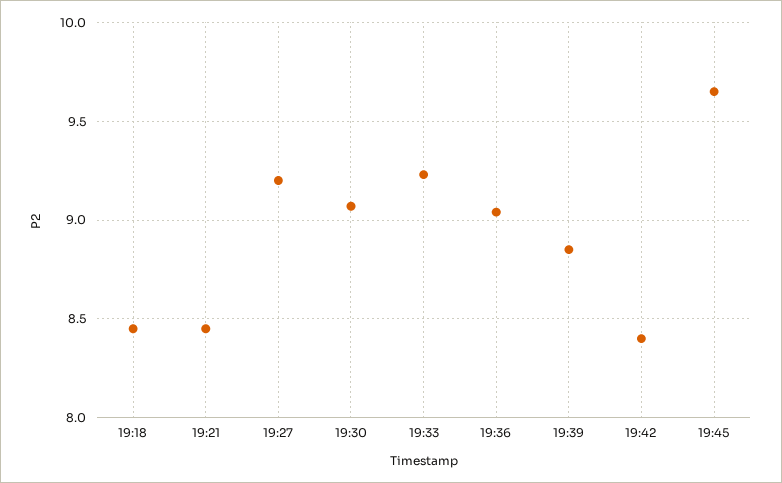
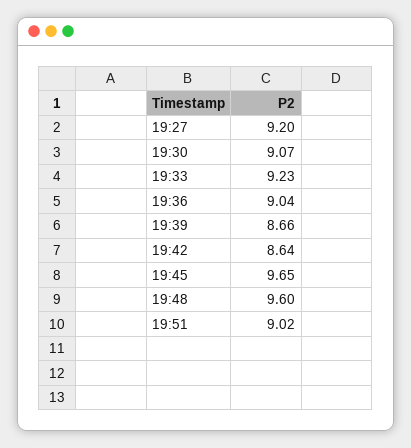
19:18: 8.45 -> none
19:21: 8.45 -> none
19:39: 8.85 -> 8.66
19:42: 8.4 -> 8.64
19:48: none -> 9.6
19:51: none -> 9.02

